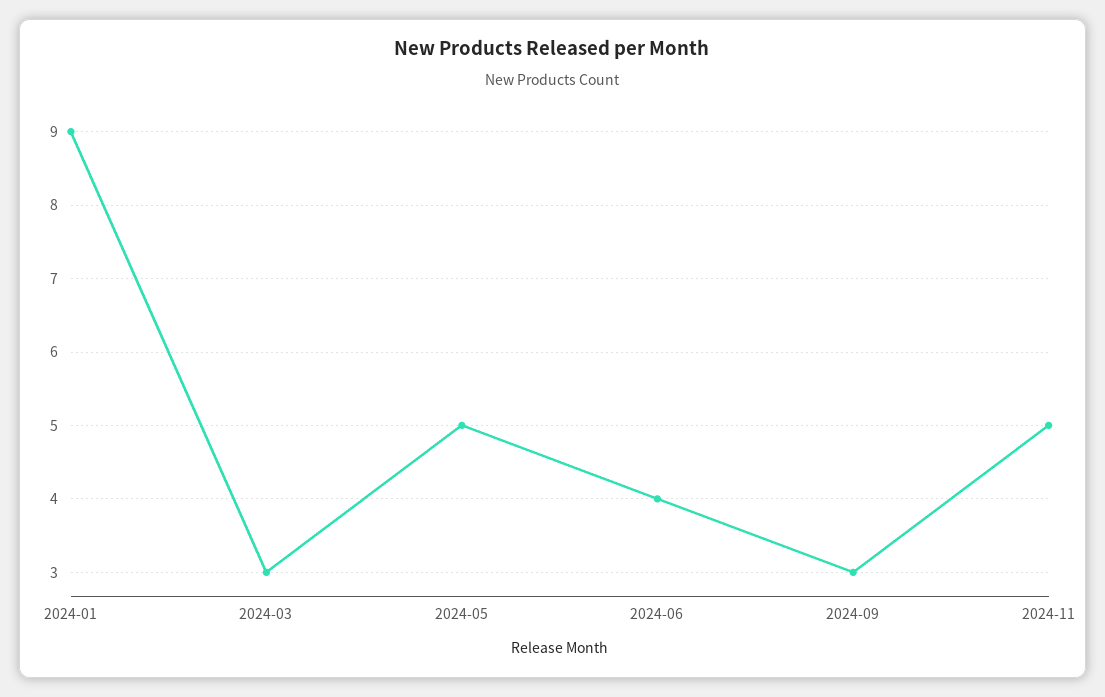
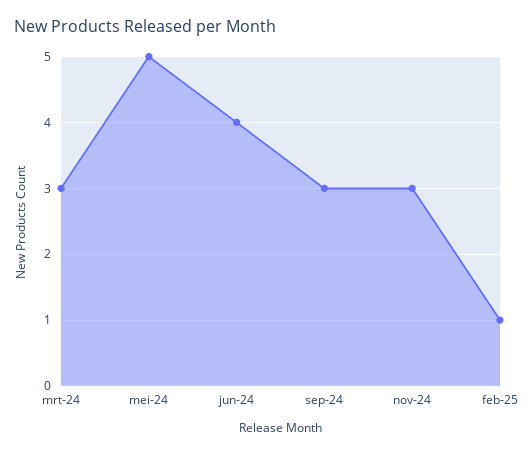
2024-01: 9 -> none
2024-11: 5 -> 3
feb-25: none -> 1

